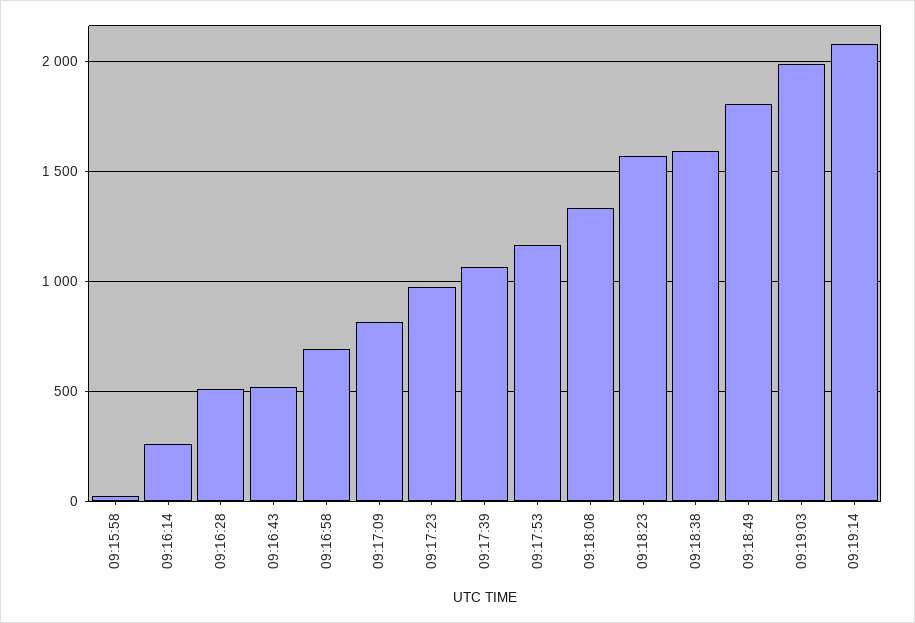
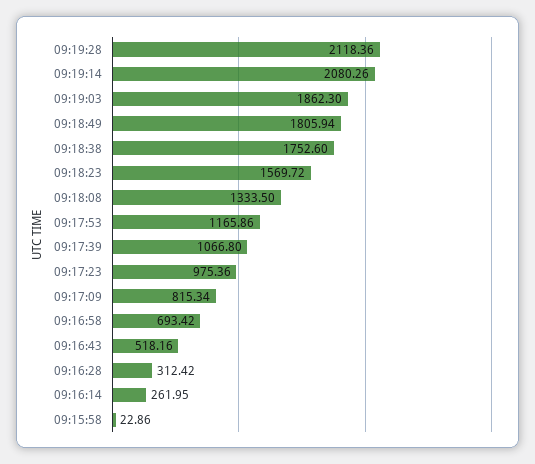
09:16:28: 500 -> 312.42
09:18:38: 1600 -> 1752.6
09:19:03: 2000 -> 1862.3
09:19:28: none -> 2118.36

